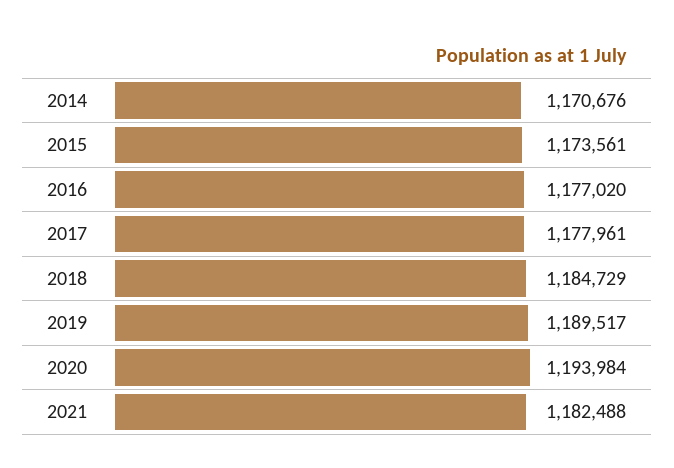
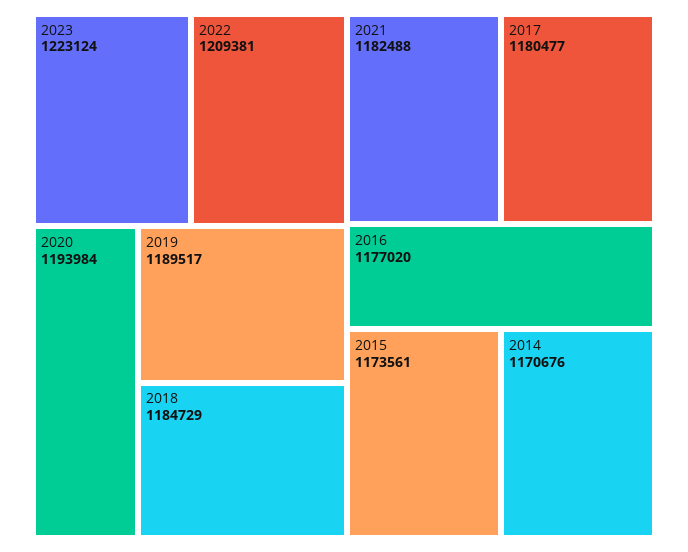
2017: 1177961 -> 1180477
2023: none -> 1223124
2022: none -> 1209381

